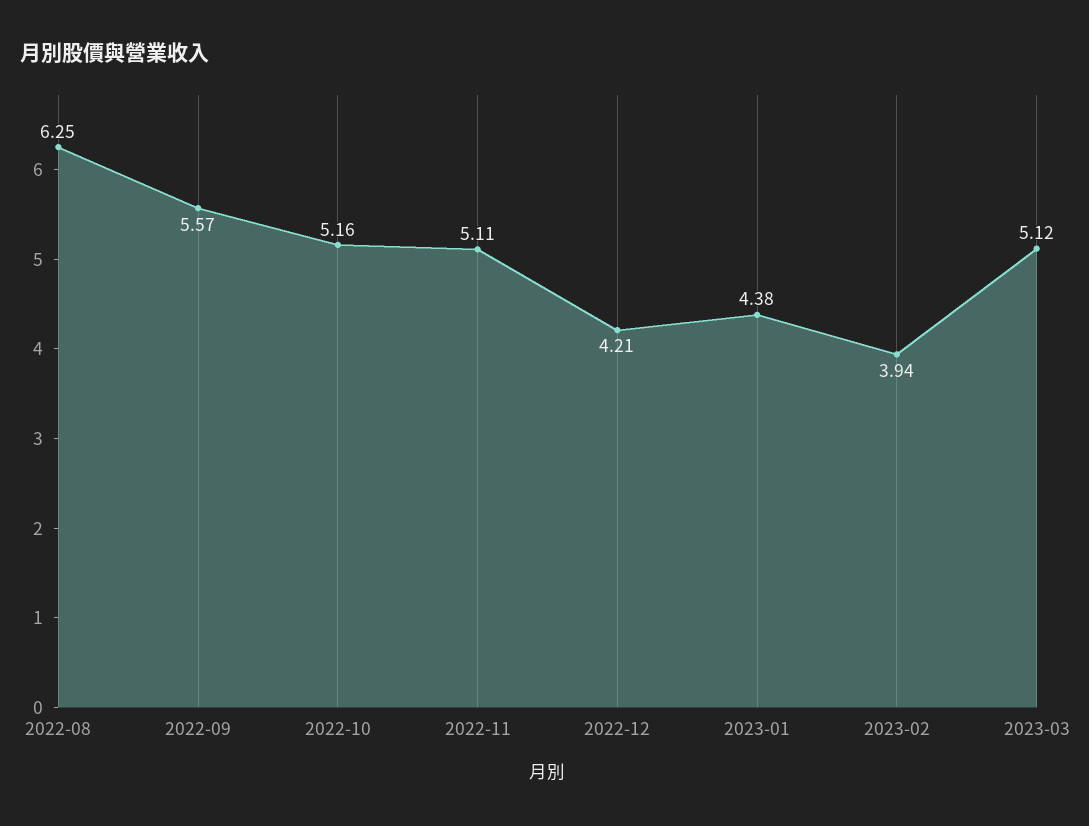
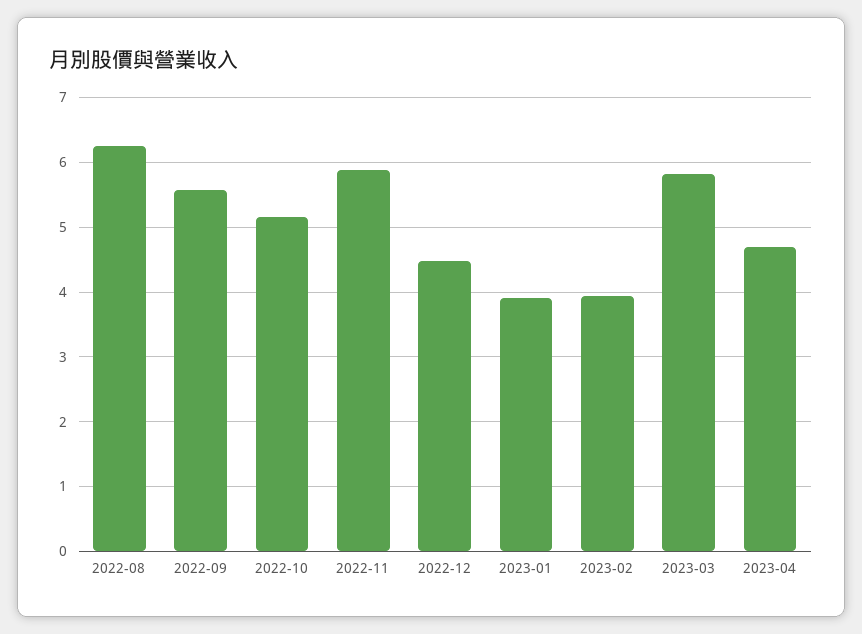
2022-11: 5.11 -> 5.9
2022-12: 4.21 -> 4.5
2023-01: 4.38 -> 3.9
2023-03: 5.12 -> 5.8
2023-04: none -> 4.7

